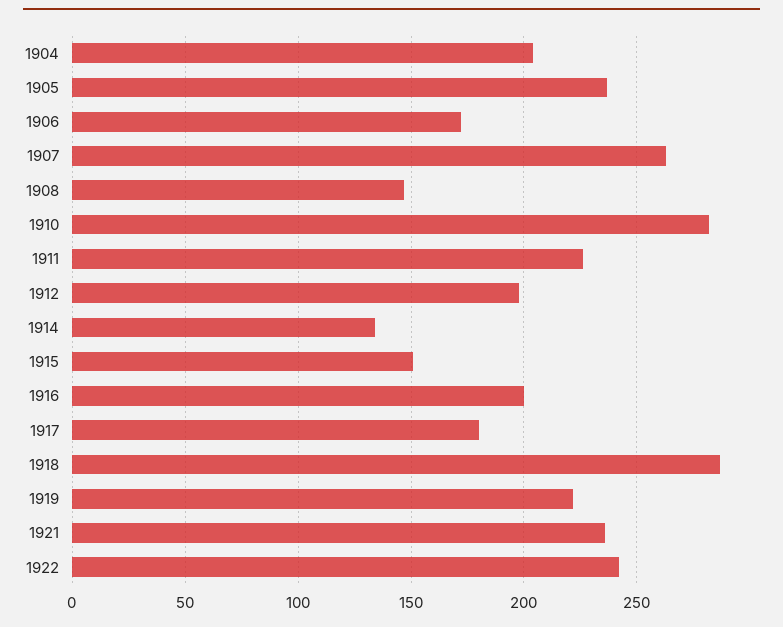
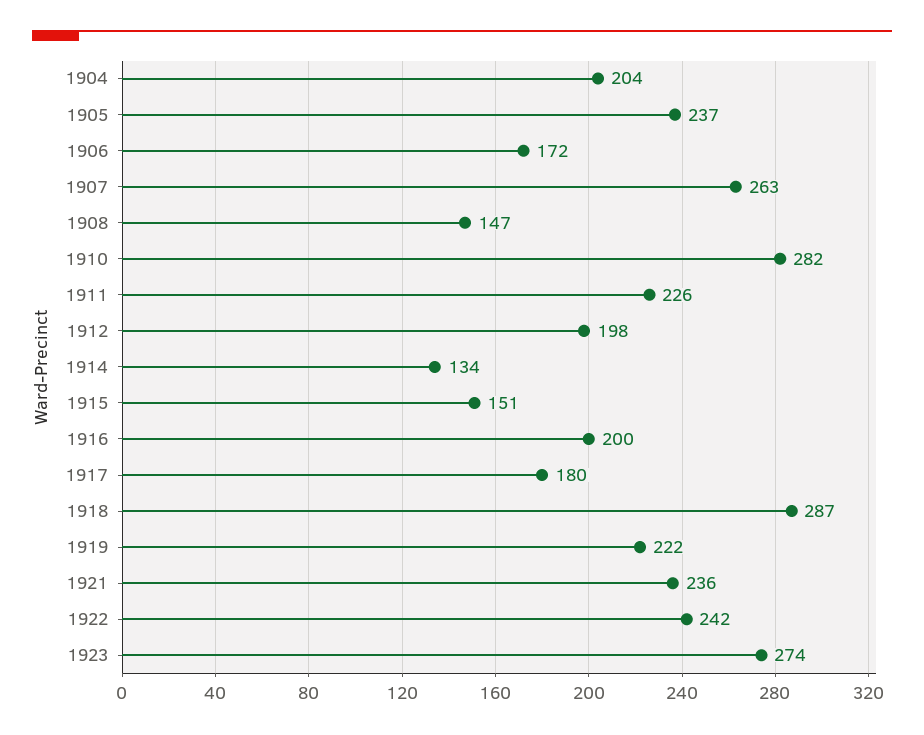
1923: none -> 274

